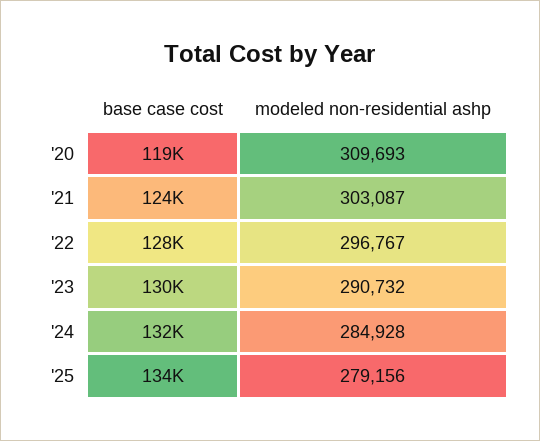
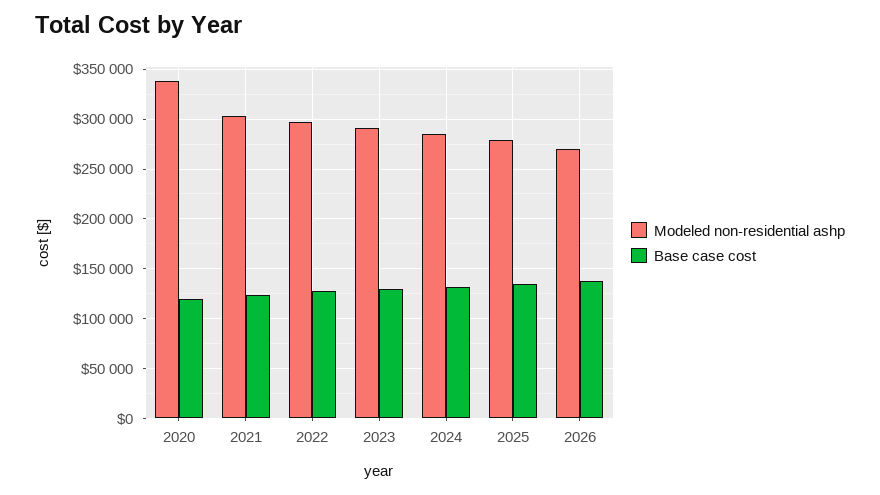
modeled non-residential ashp, '20: 309693 -> 340000
modeled non-residential ashp, 2026: none -> 270000
base case cost, 2026: none -> 140000

